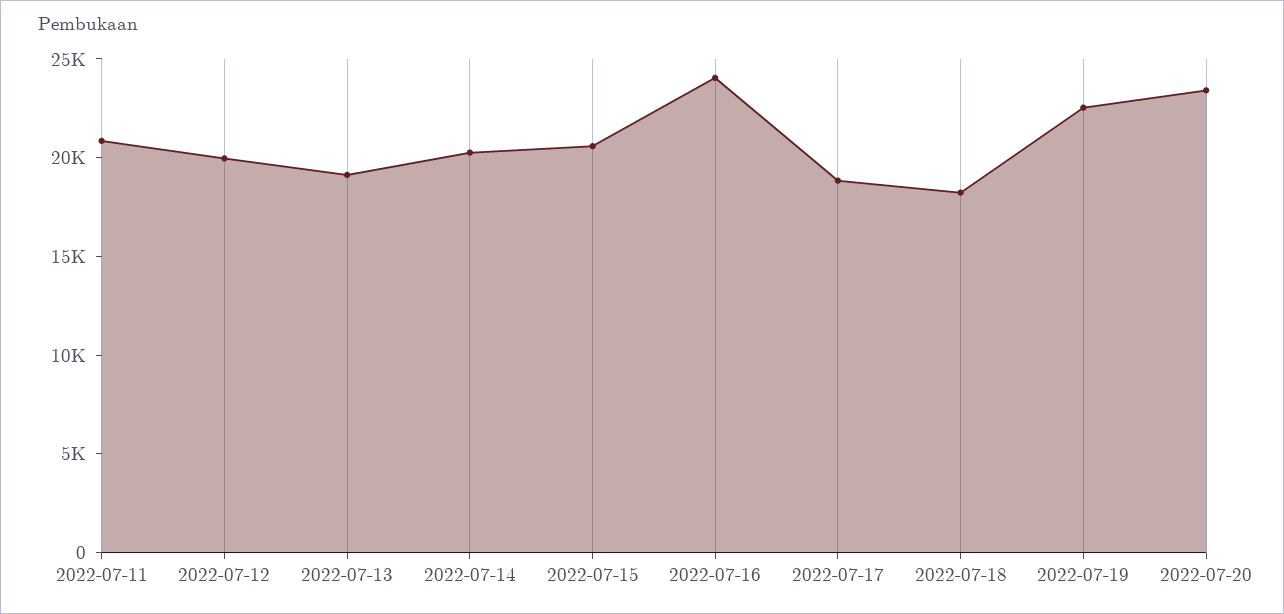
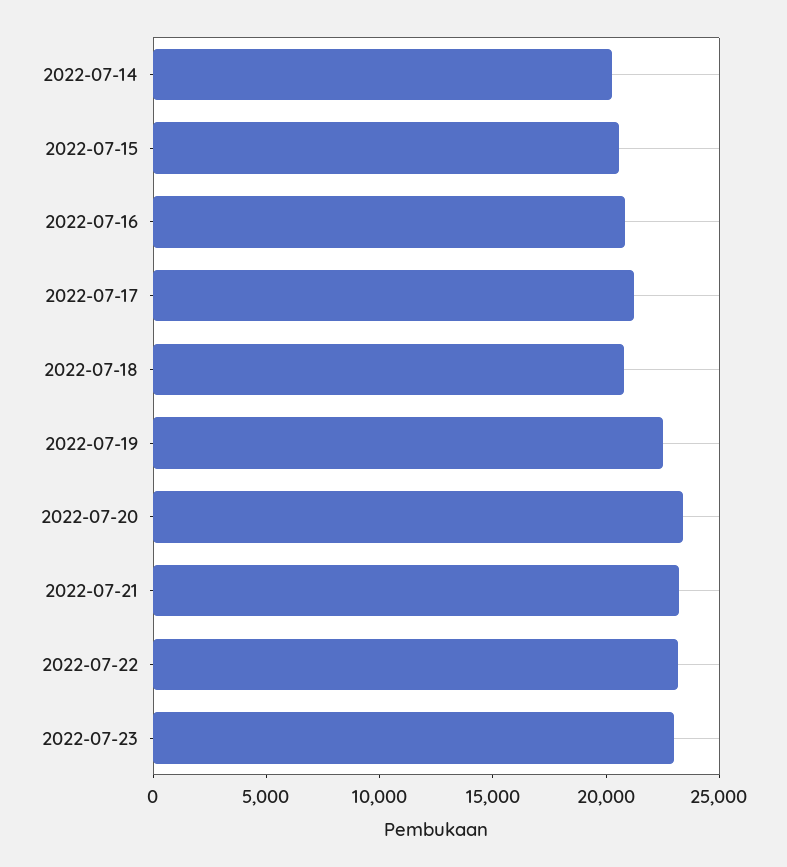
2022-07-11: 21000 -> none
2022-07-12: 20000 -> none
2022-07-13: 19000 -> none
2022-07-16: 24000 -> 21000
2022-07-17: 19000 -> 21000
2022-07-18: 18000 -> 21000
2022-07-21: none -> 23000
2022-07-22: none -> 23000
2022-07-23: none -> 23000

